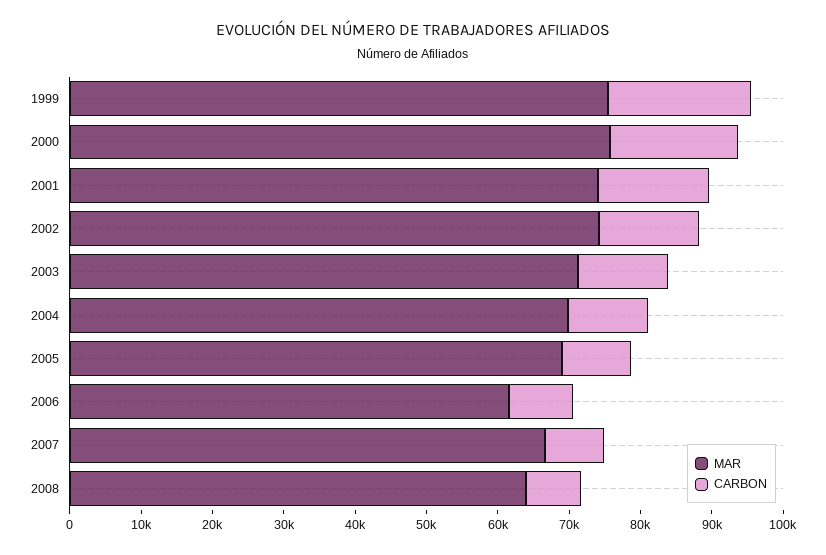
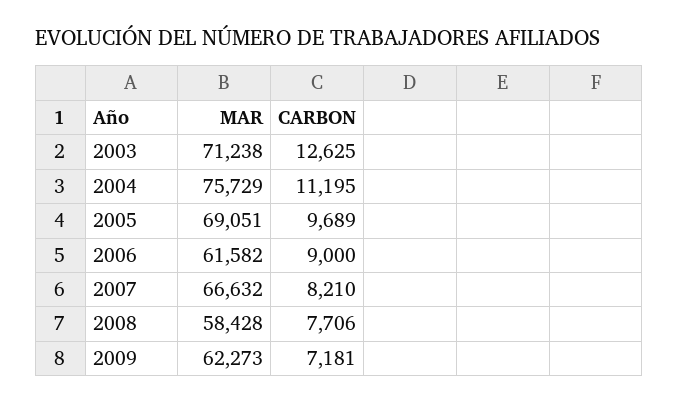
MAR, 1999: 76000 -> none
CARBON, 1999: 20000 -> none
MAR, 2000: 76000 -> none
CARBON, 2000: 18000 -> none
MAR, 2001: 74000 -> none
CARBON, 2001: 16000 -> none
MAR, 2002: 74000 -> none
CARBON, 2002: 14000 -> none
MAR, 2004: 70000 -> 75729
MAR, 2008: 64000 -> 58428
MAR, 2009: none -> 62273
CARBON, 2009: none -> 7181

